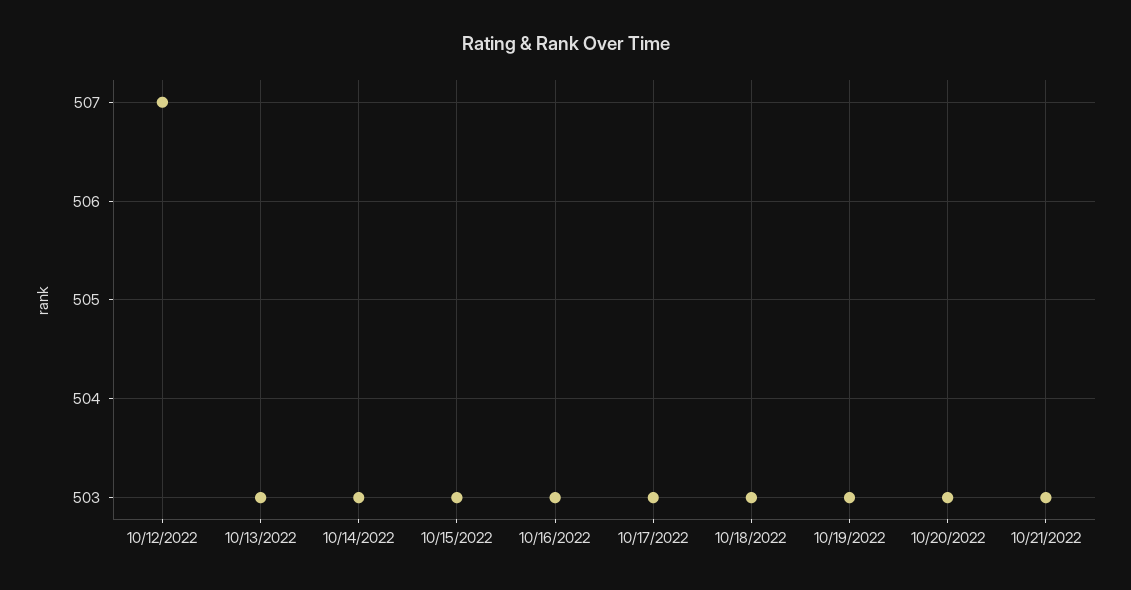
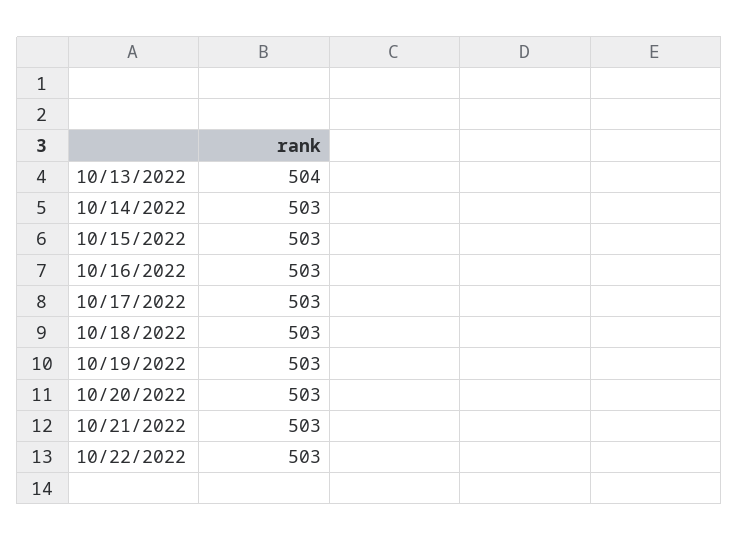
10/12/2022: 507 -> none
10/13/2022: 503 -> 504
10/22/2022: none -> 503

